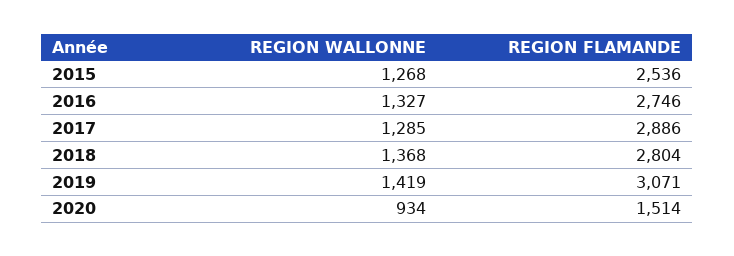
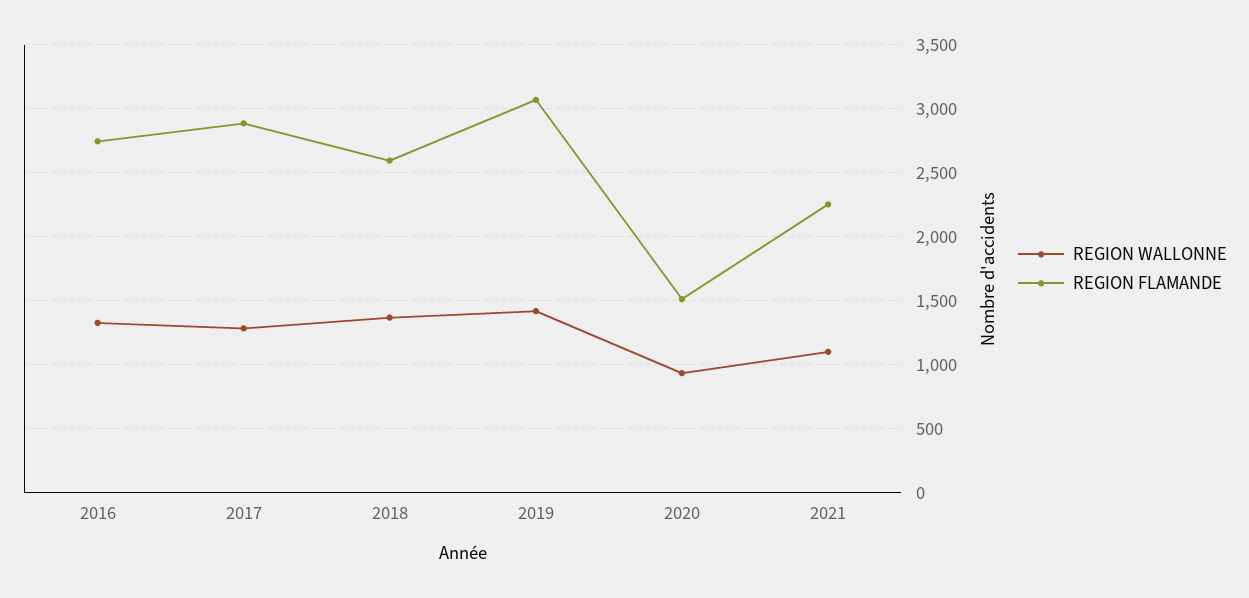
REGION WALLONNE, 2015: 1268 -> none
REGION FLAMANDE, 2015: 2536 -> none
REGION FLAMANDE, 2018: 2804 -> 2600
REGION WALLONNE, 2021: none -> 1100
REGION FLAMANDE, 2021: none -> 2250

